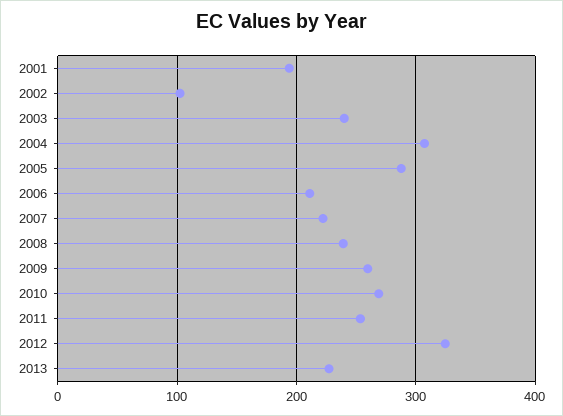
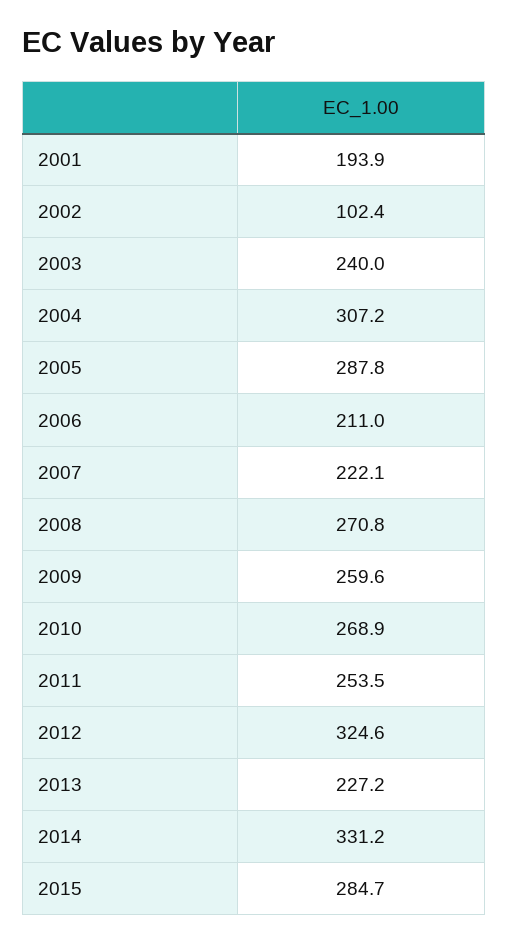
2008: 240 -> 270.8
2014: none -> 331.2
2015: none -> 284.7

